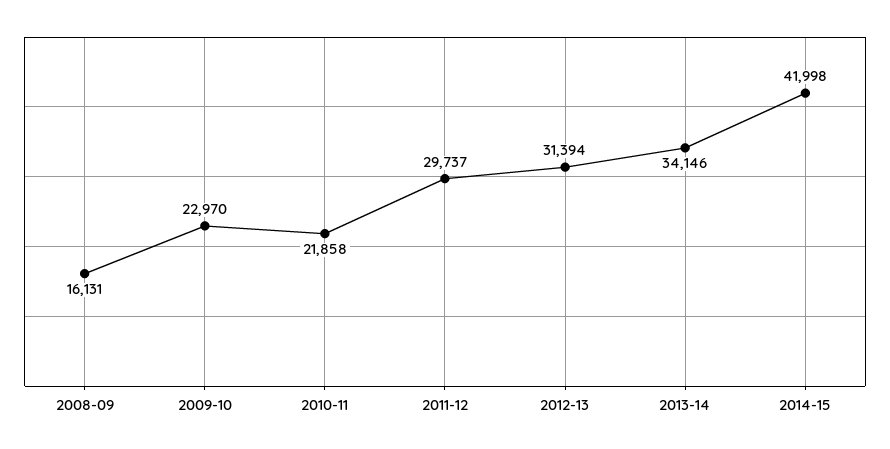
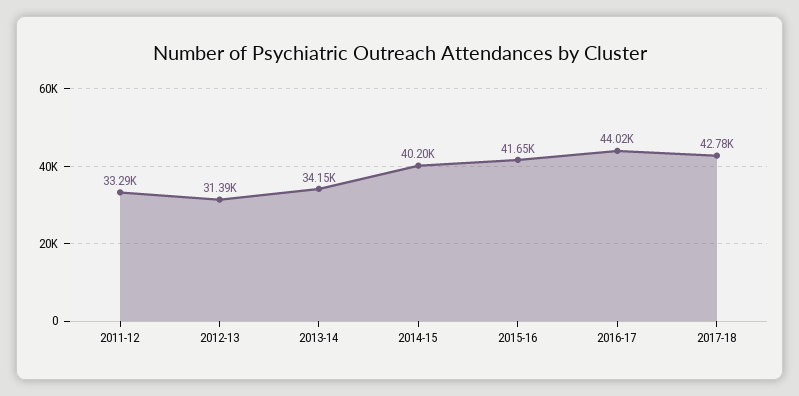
2008-09: 16131 -> none
2009-10: 22970 -> none
2010-11: 21858 -> none
2011-12: 29737 -> 33290
2014-15: 41998 -> 40200
2015-16: none -> 41650
2016-17: none -> 44020
2017-18: none -> 42780

